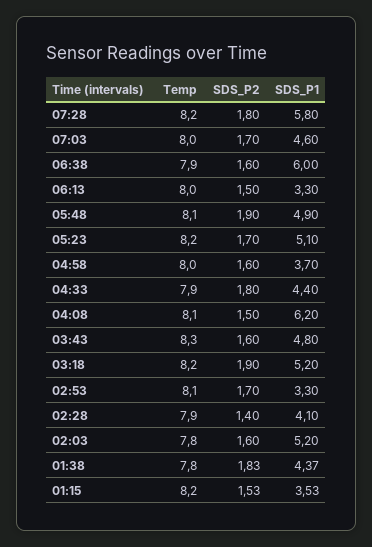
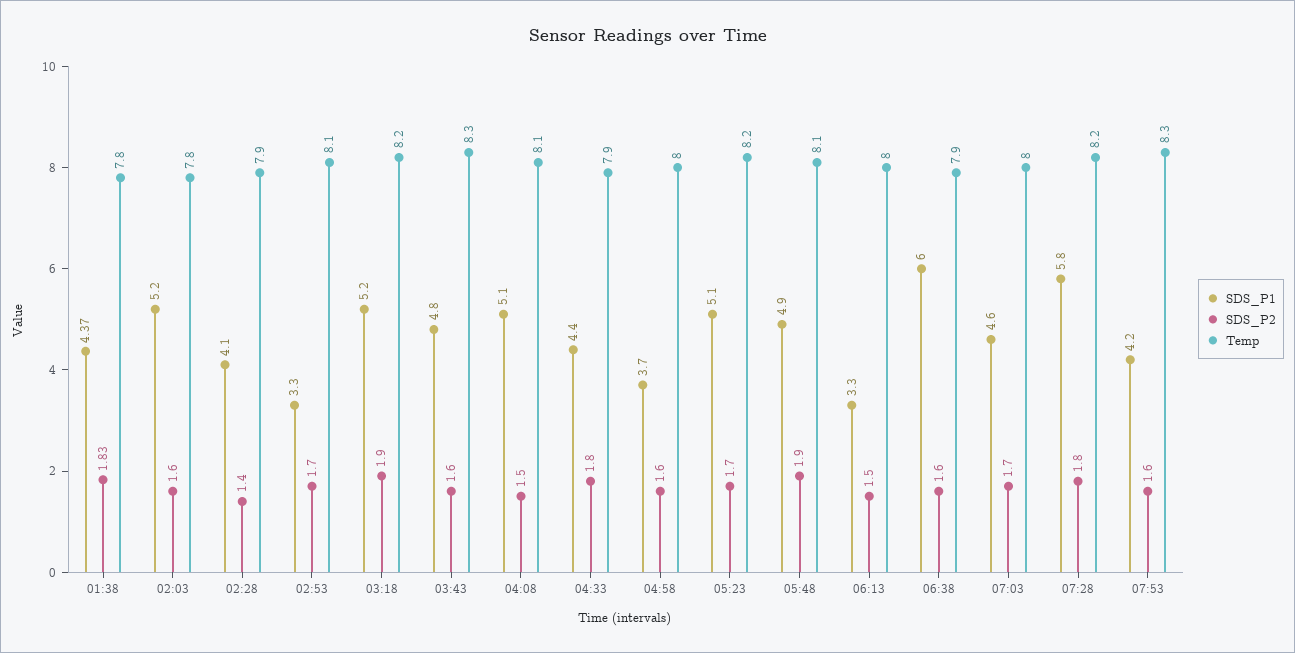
SDS_P1, 04:08: 6.2 -> 5.1
Temp, 01:15: 8.2 -> none
SDS_P2, 01:15: 1.53 -> none
SDS_P1, 01:15: 3.53 -> none
SDS_P1, 07:53: none -> 4.2
SDS_P2, 07:53: none -> 1.6
Temp, 07:53: none -> 8.3

